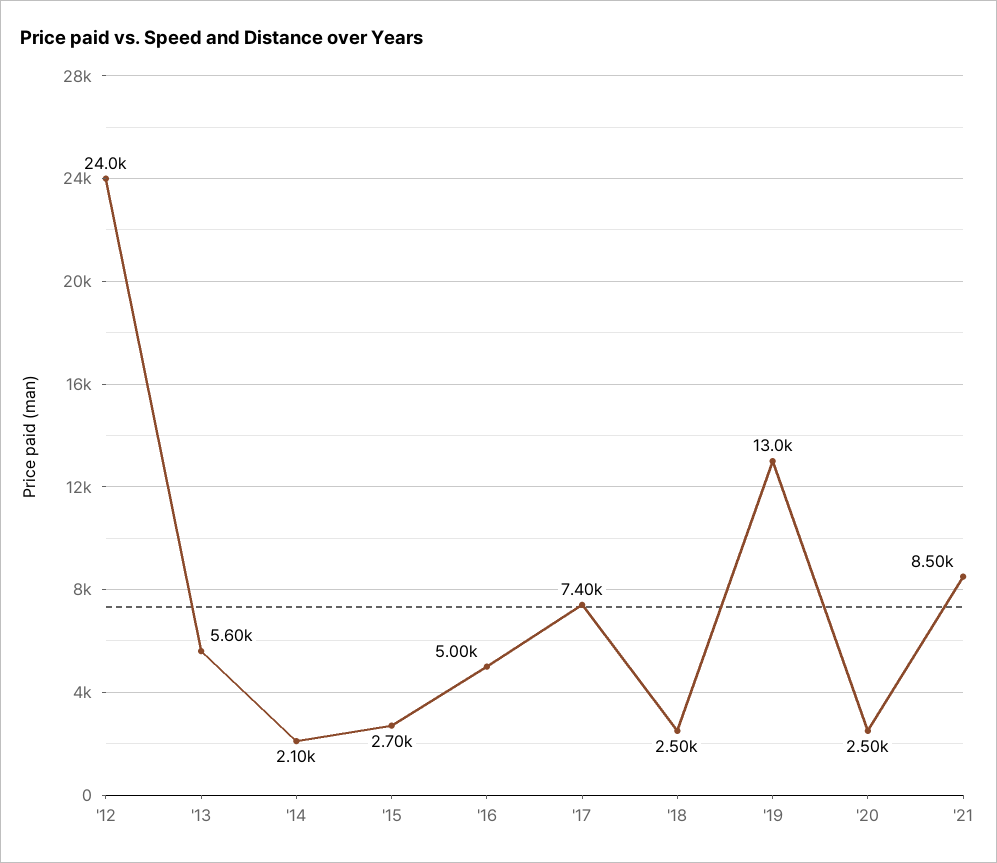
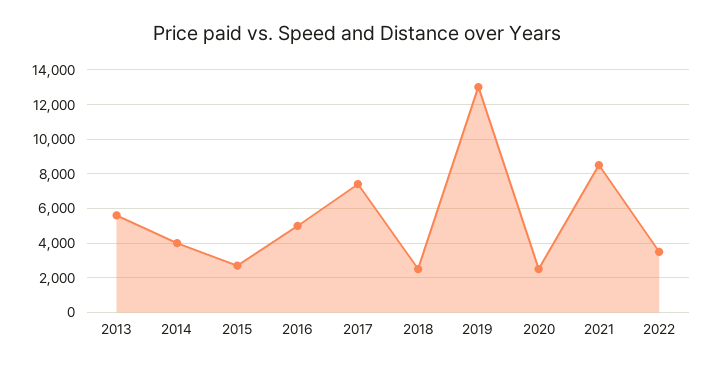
'12: 24000 -> none
'14: 2100 -> 4000
2022: none -> 3500

